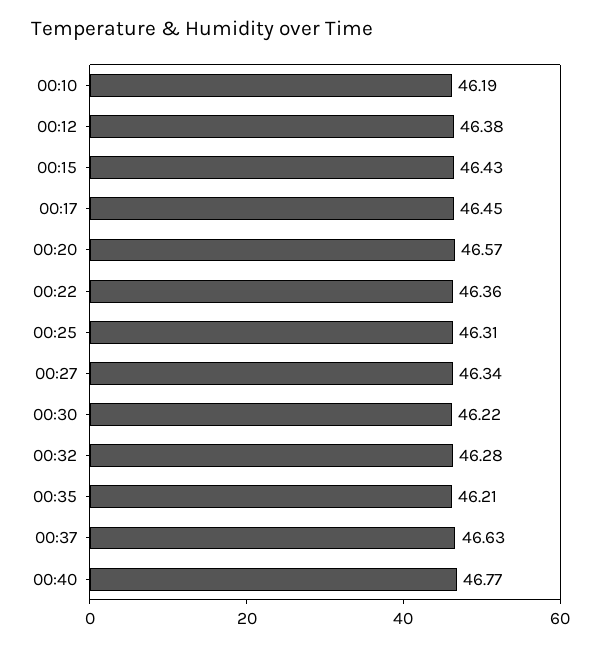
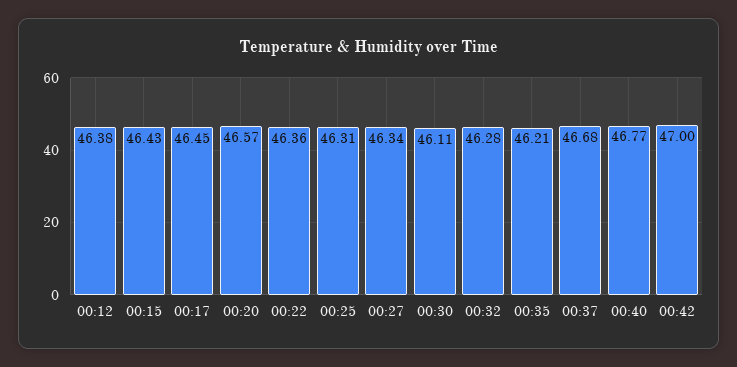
00:10: 46.19 -> none
00:30: 46.22 -> 46.11
00:37: 46.63 -> 46.68
00:42: none -> 47

